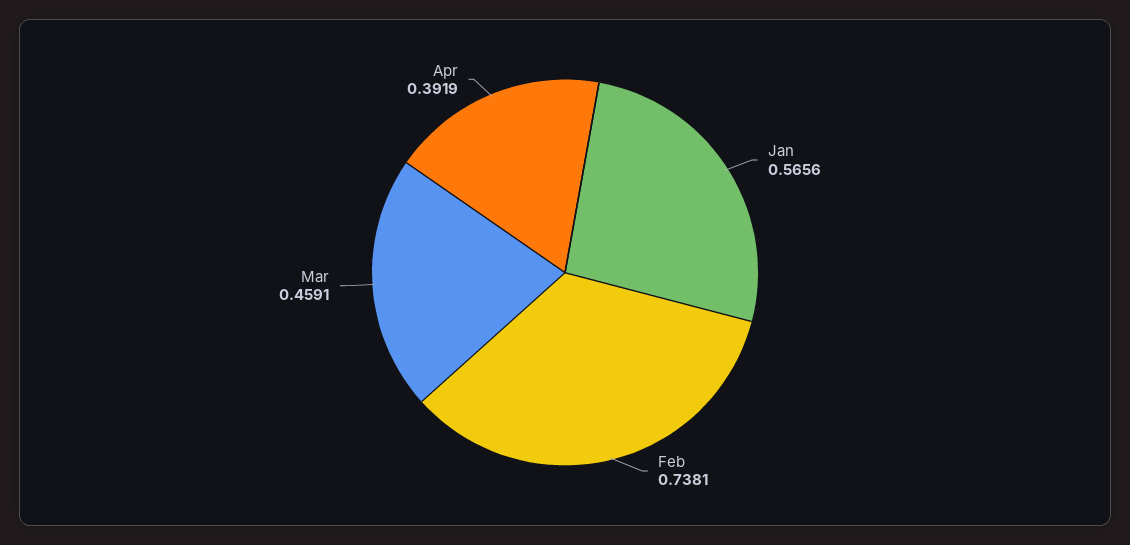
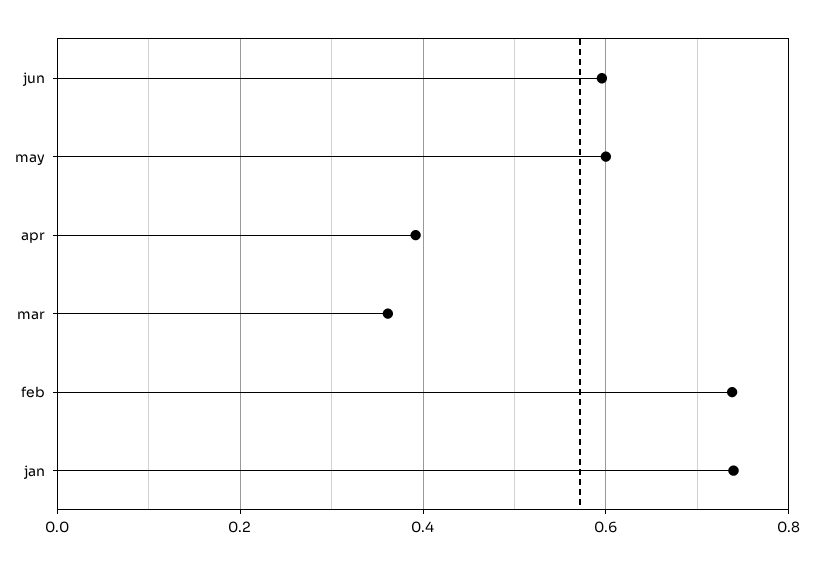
Jan: 0.5656 -> 0.74
Mar: 0.4591 -> 0.36
jun: none -> 0.6
may: none -> 0.6

